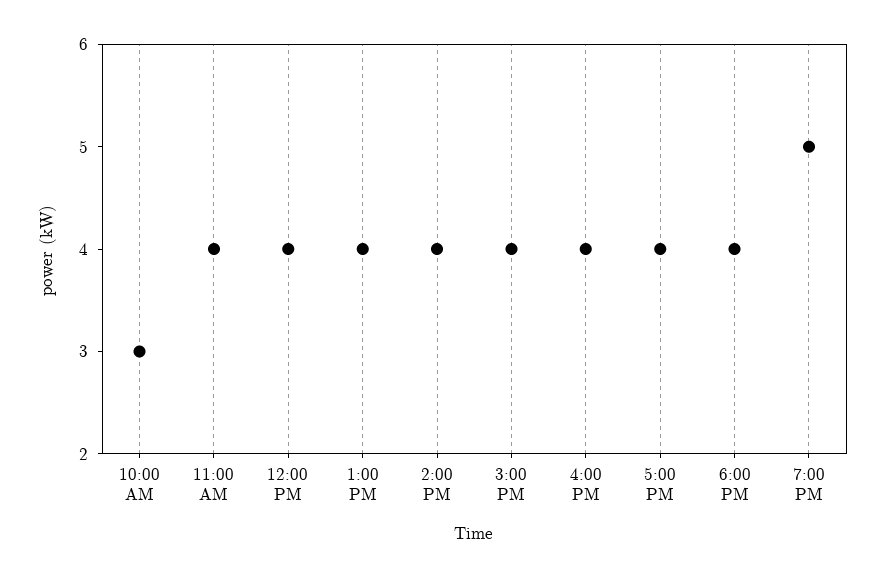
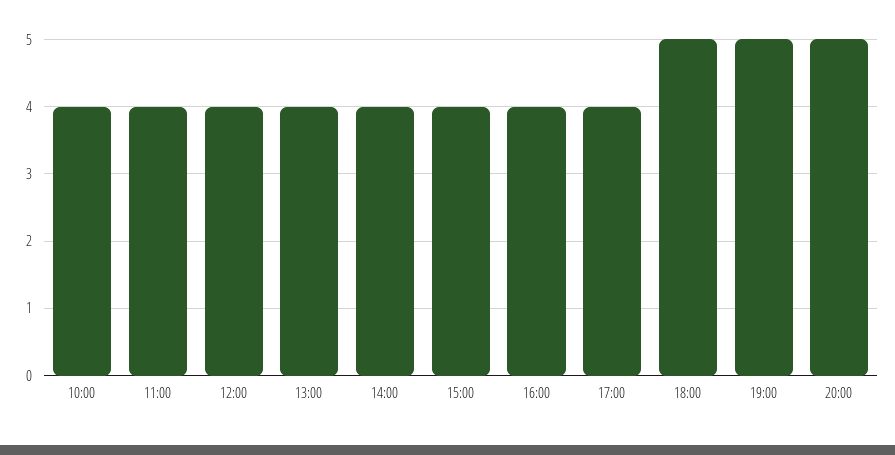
10:00 AM: 3 -> 4
6:00 PM: 4 -> 5
20:00: none -> 5

